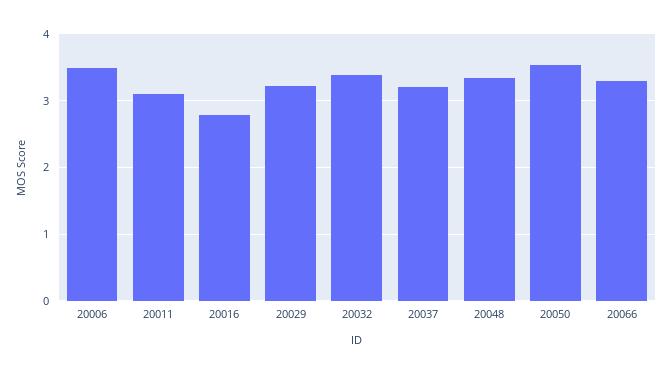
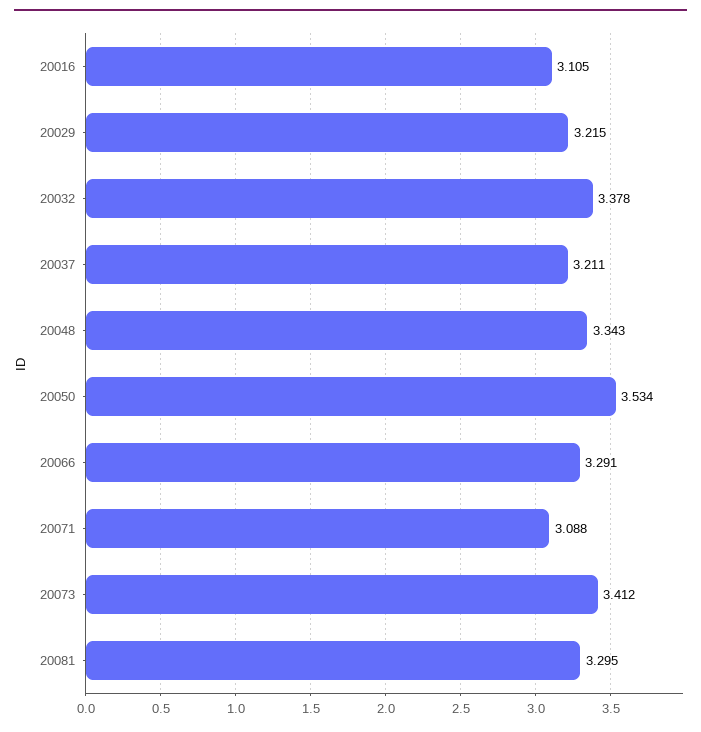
20006: 3.5 -> none
20011: 3.1 -> none
20016: 2.8 -> 3.105
20071: none -> 3.088
20073: none -> 3.412
20081: none -> 3.295

